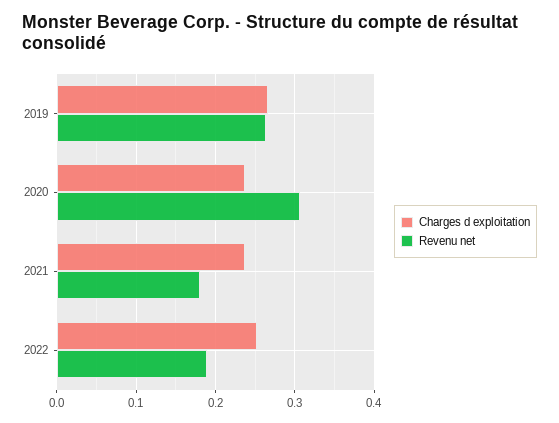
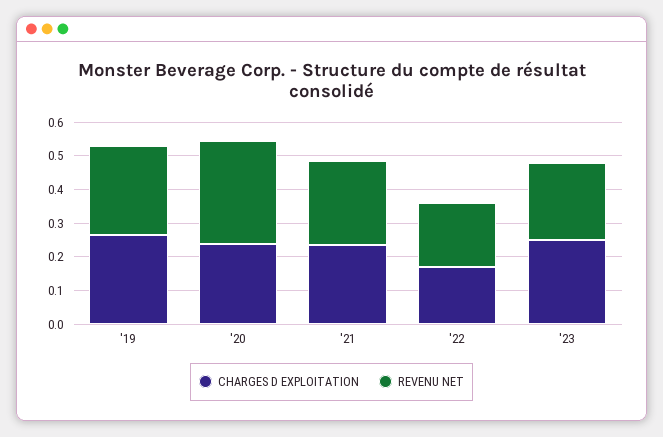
Revenu net, 2021: 0.18 -> 0.25
Charges d exploitation, 2022: 0.25 -> 0.175
Charges d exploitation, '23: none -> 0.25
Revenu net, '23: none -> 0.225

